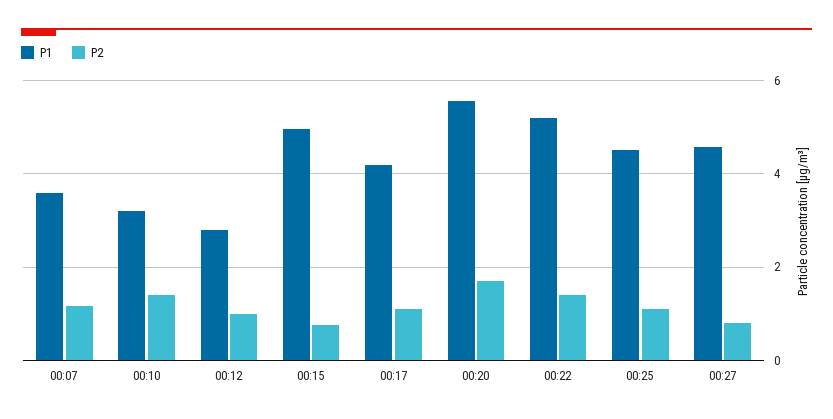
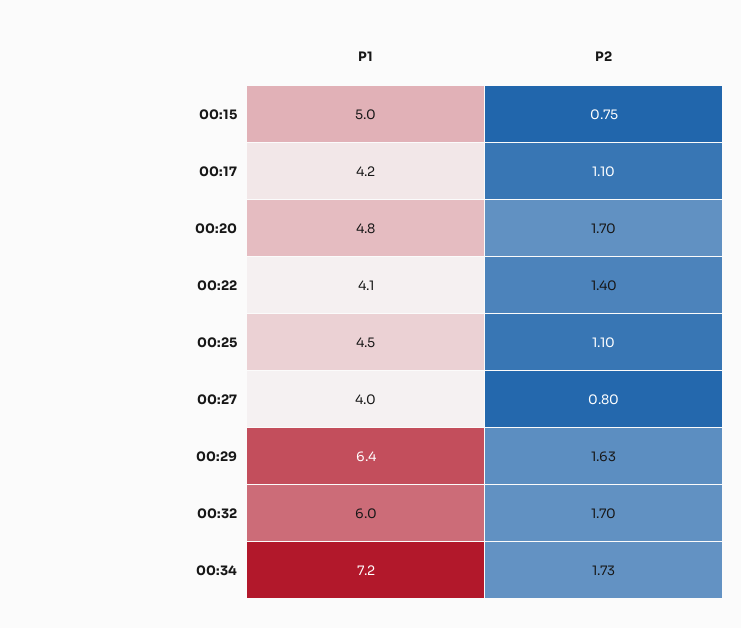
P1, 00:07: 3.6 -> none
P2, 00:07: 1.2 -> none
P1, 00:10: 3.2 -> none
P2, 00:10: 1.4 -> none
P1, 00:12: 2.8 -> none
P2, 00:12: 1 -> none
P1, 00:20: 5.6 -> 4.8
P1, 00:22: 5.2 -> 4.1
P1, 00:27: 4.6 -> 4
P1, 00:29: none -> 6.4
P2, 00:29: none -> 1.63
P1, 00:32: none -> 6
P2, 00:32: none -> 1.7
P1, 00:34: none -> 7.2
P2, 00:34: none -> 1.73

